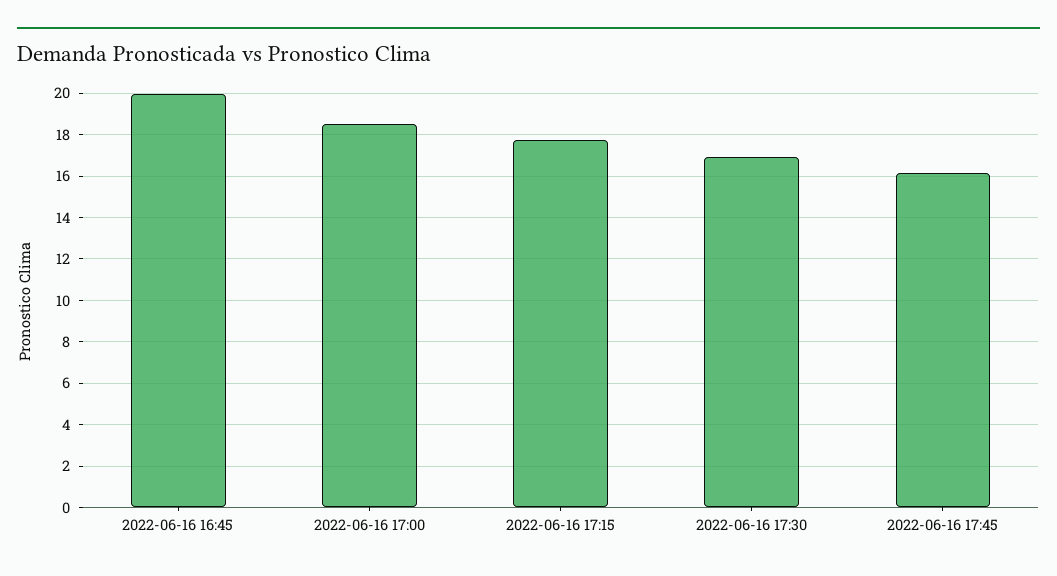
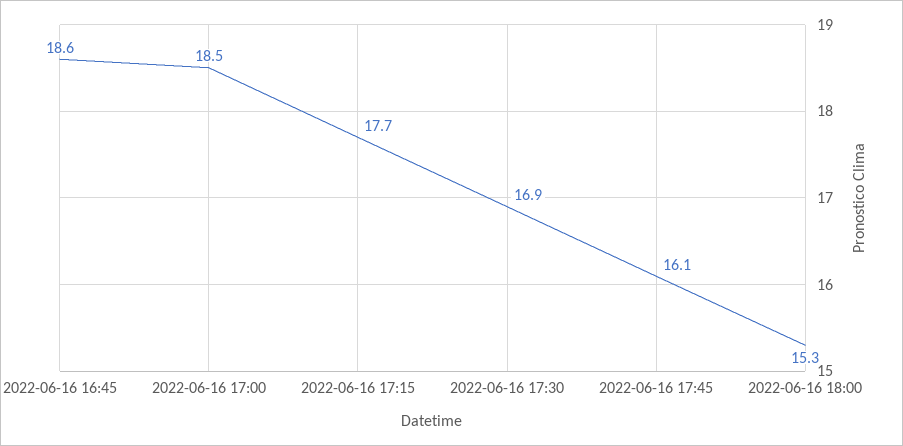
2022-06-16 16:45: 20 -> 18.6
2022-06-16 18:00: none -> 15.3

